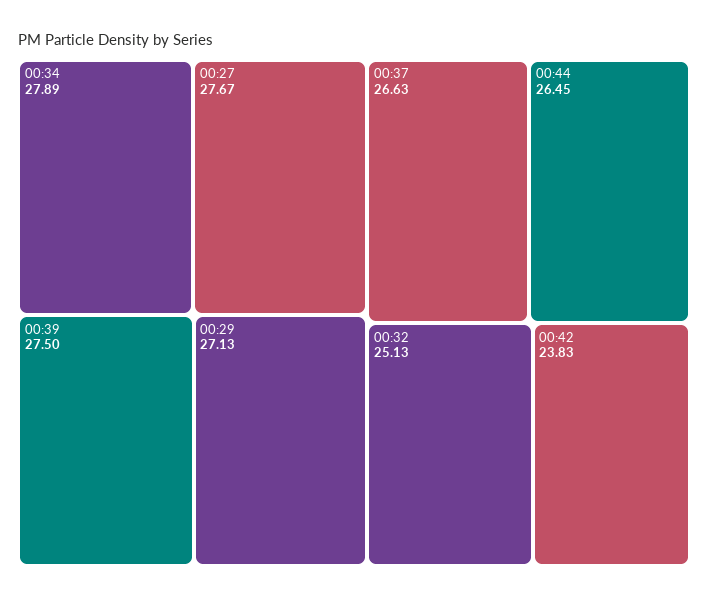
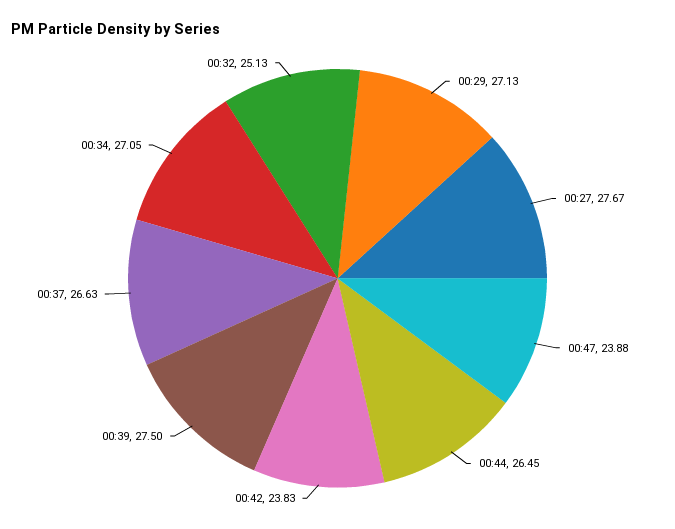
00:34: 27.89 -> 27.05
00:47: none -> 23.88

